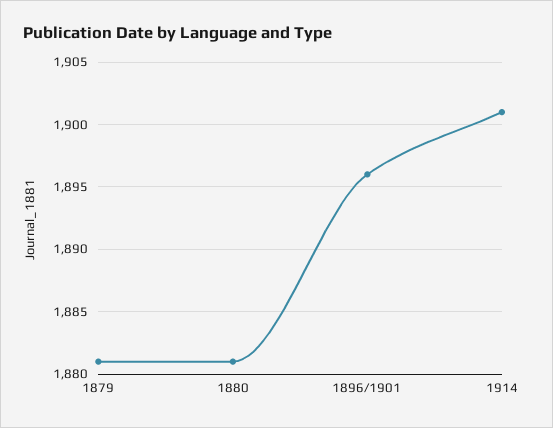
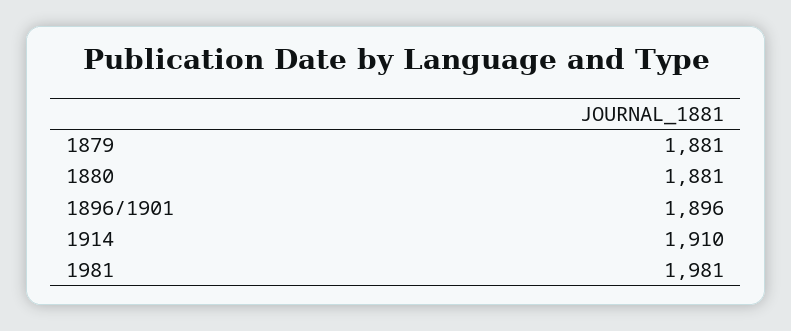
1914: 1901 -> 1910
1981: none -> 1981

